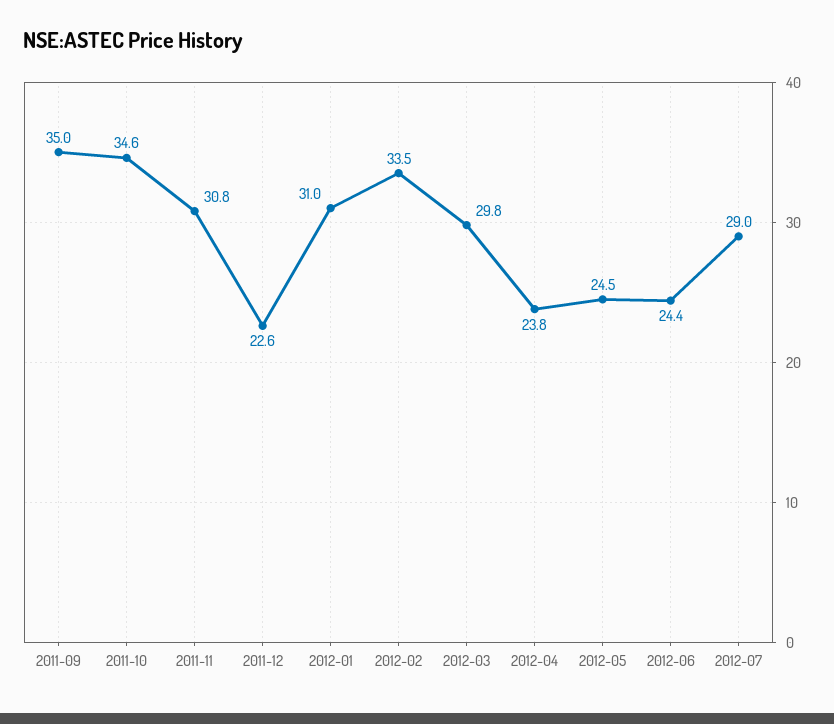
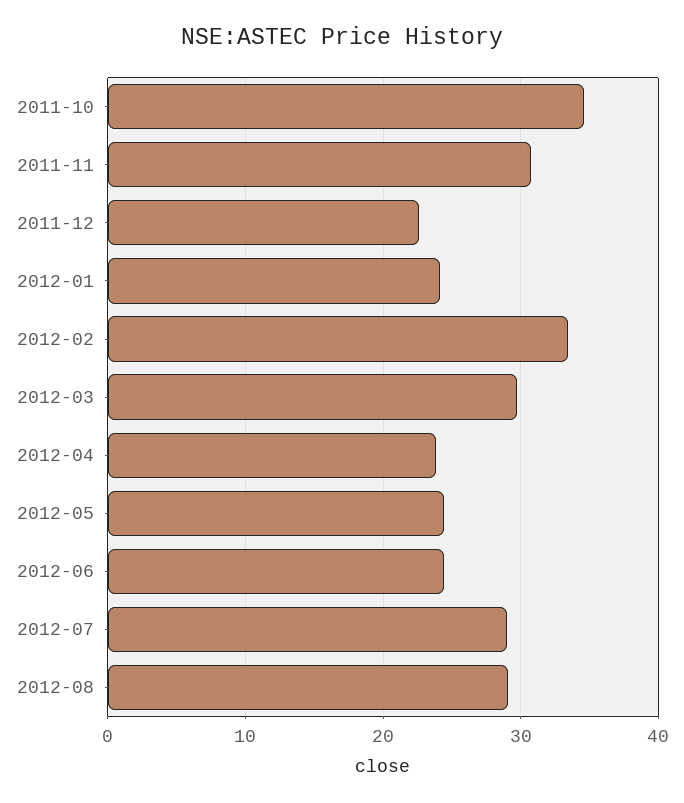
2011-09: 35 -> none
2012-01: 31 -> 24
2012-08: none -> 29

